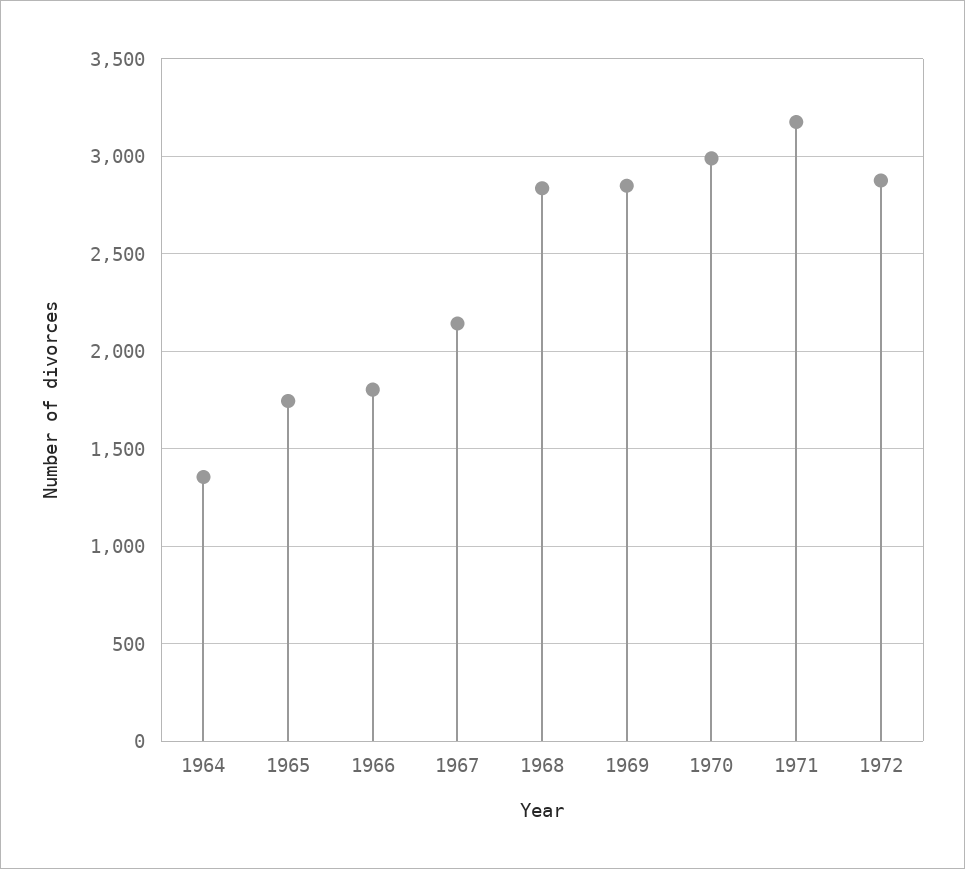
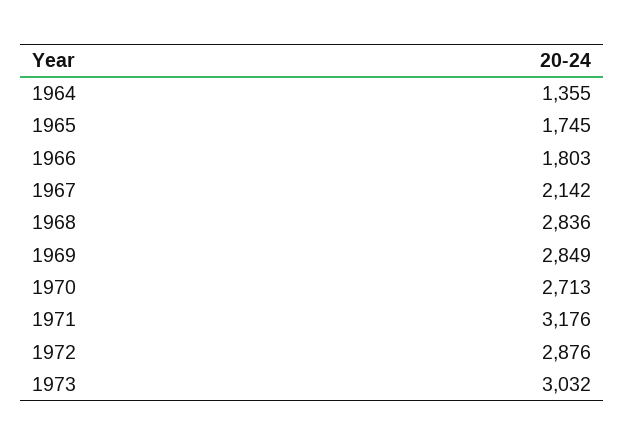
1970: 3000 -> 2713
1973: none -> 3032

